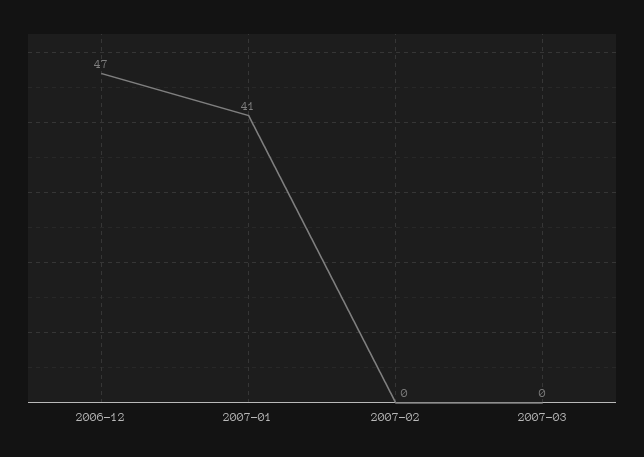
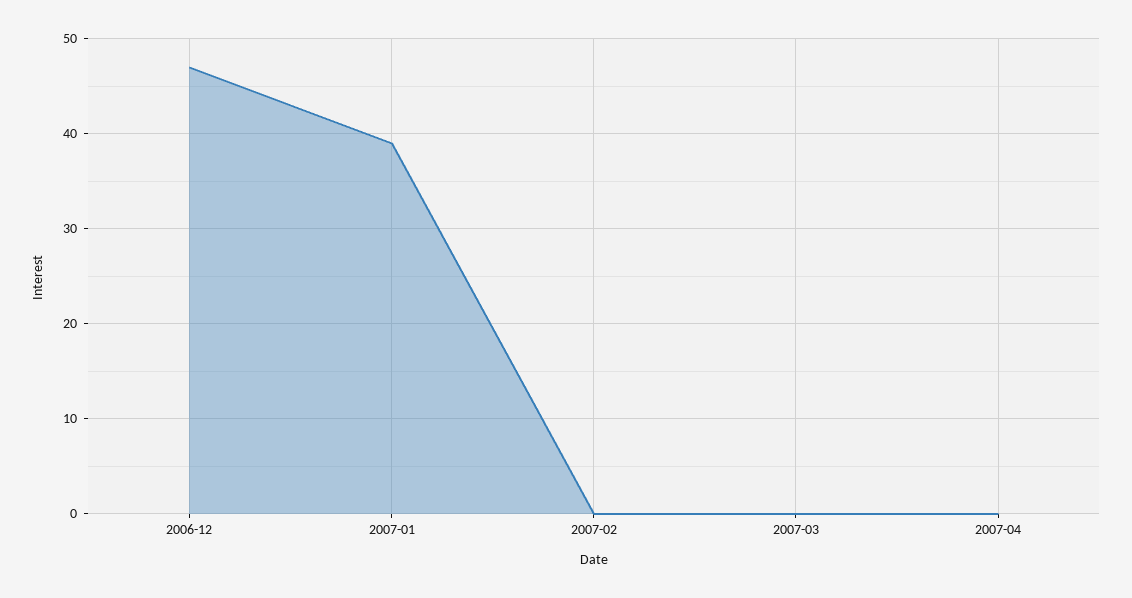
2007-01: 41 -> 39
2007-04: none -> 0

